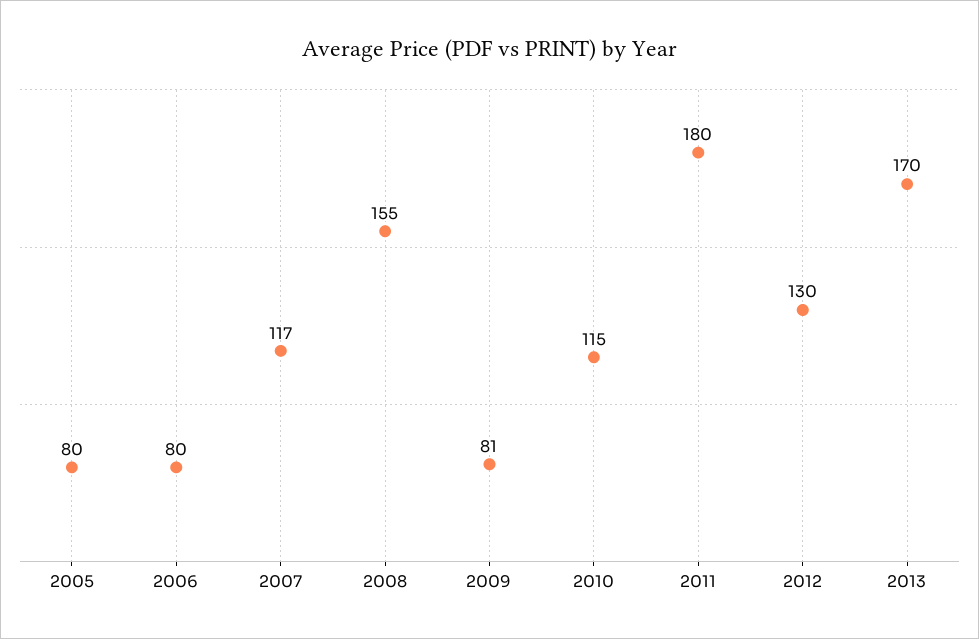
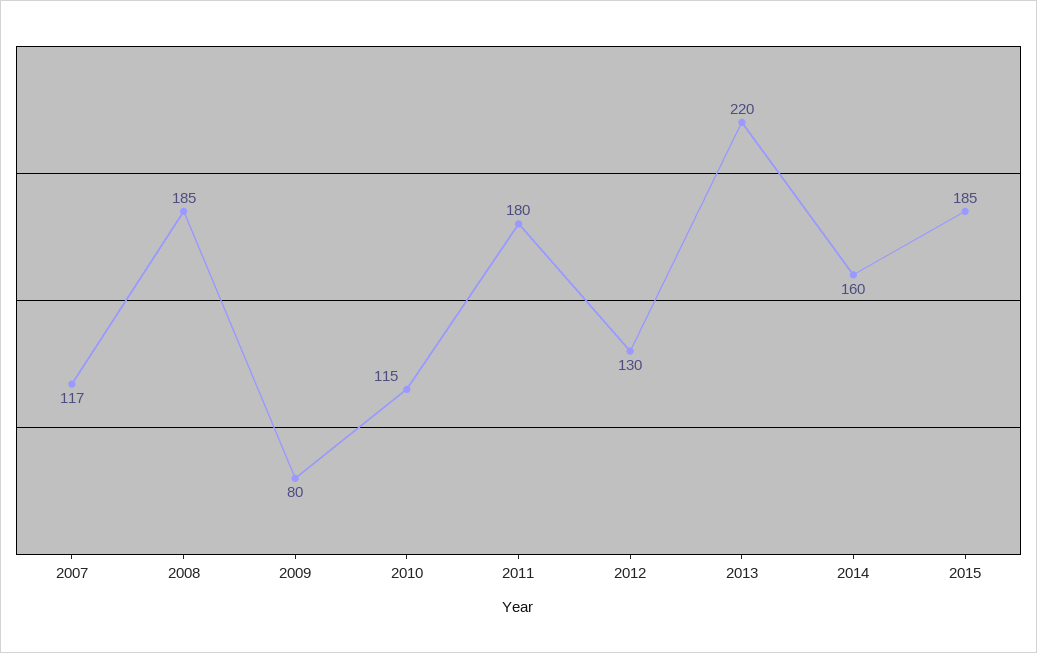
2005: 80 -> none
2006: 80 -> none
2008: 155 -> 185
2009: 81 -> 80
2013: 170 -> 220
2014: none -> 160
2015: none -> 185

